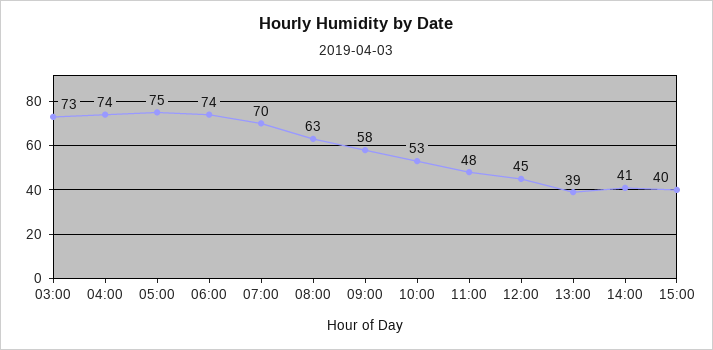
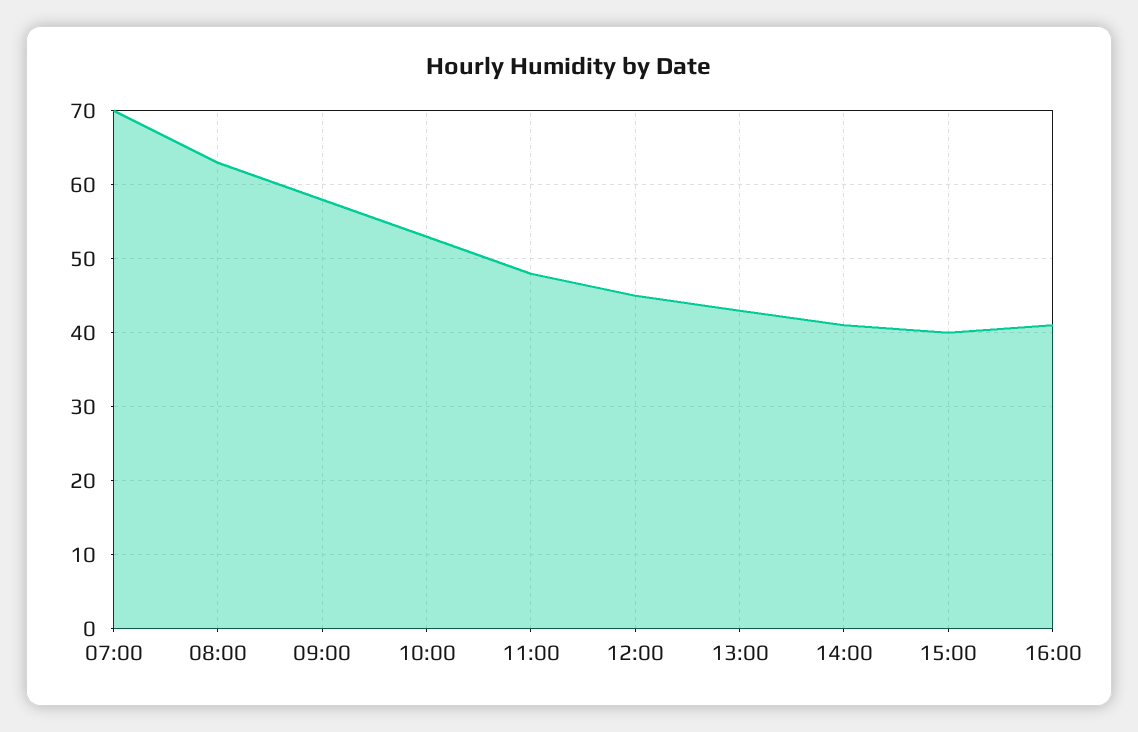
03:00: 73 -> none
04:00: 74 -> none
05:00: 75 -> none
06:00: 74 -> none
13:00: 39 -> 43
16:00: none -> 41

